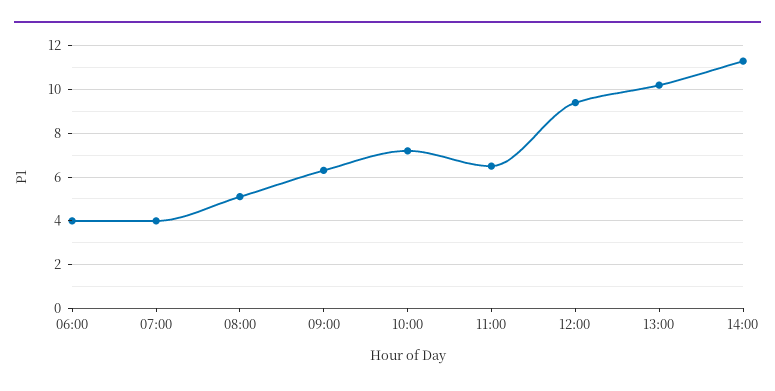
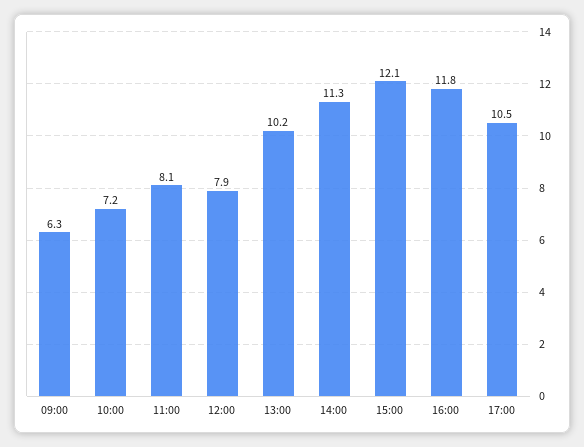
06:00: 4 -> none
07:00: 4 -> none
08:00: 5 -> none
11:00: 6.5 -> 8.1
12:00: 9.5 -> 7.9
15:00: none -> 12.1
16:00: none -> 11.8
17:00: none -> 10.5

